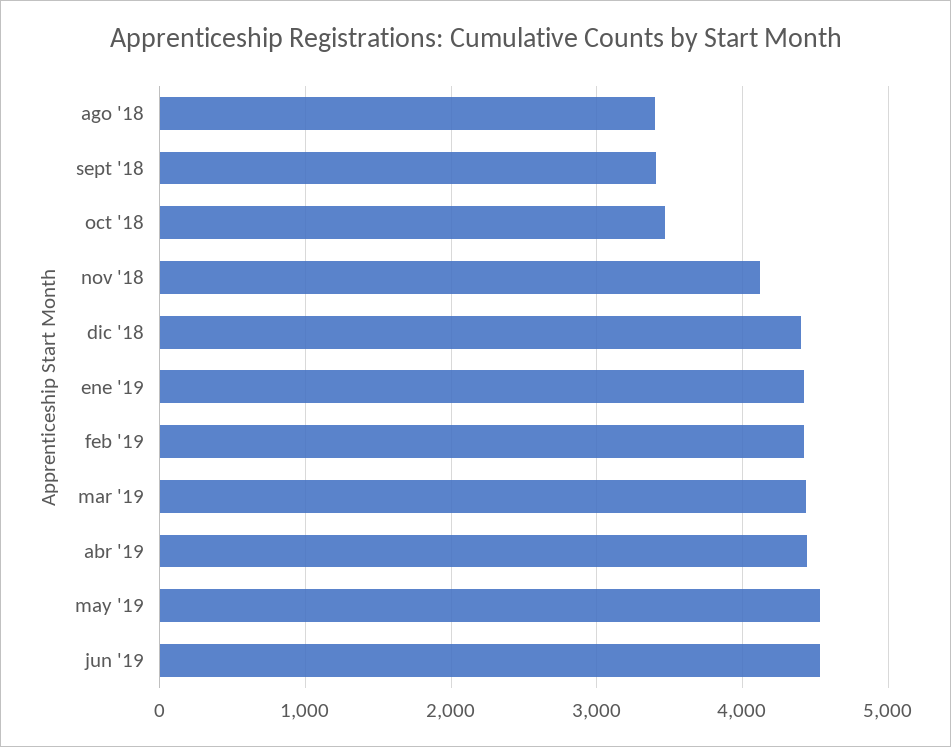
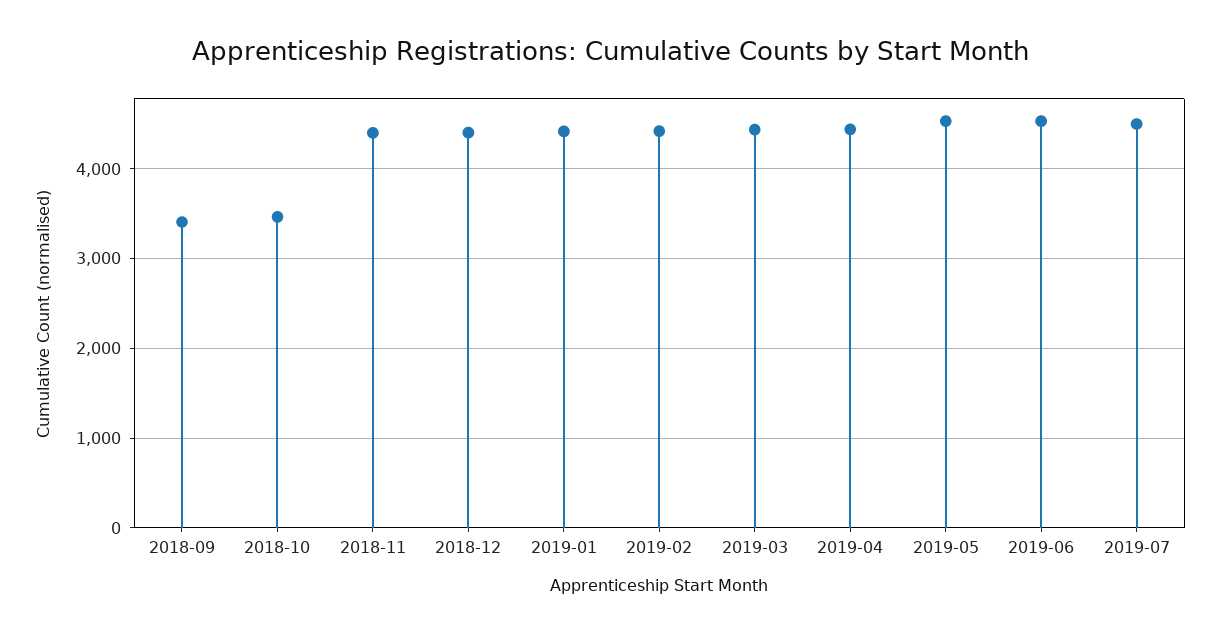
ago '18: 3400 -> none
nov '18: 4100 -> 4400
2019-07: none -> 4500

